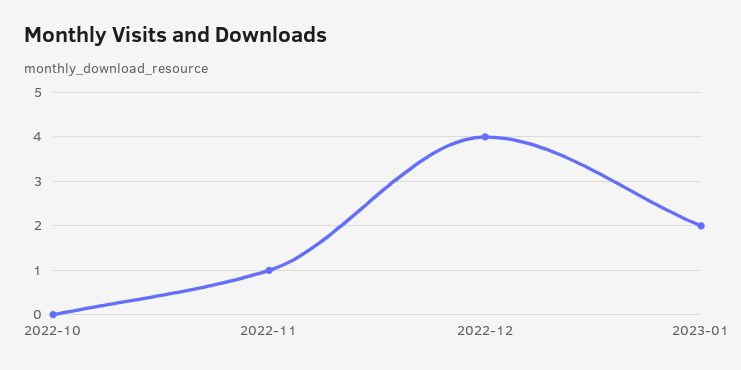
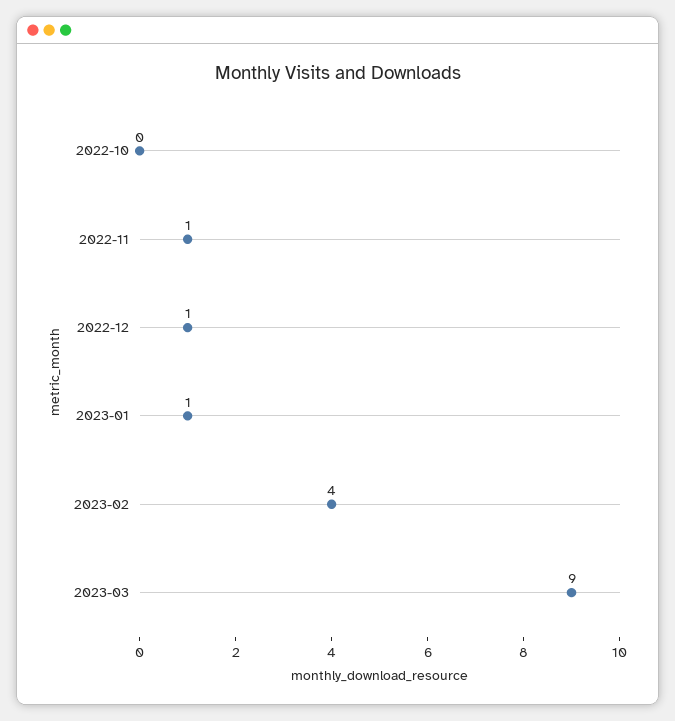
2022-12: 4 -> 1
2023-01: 2 -> 1
2023-02: none -> 4
2023-03: none -> 9

